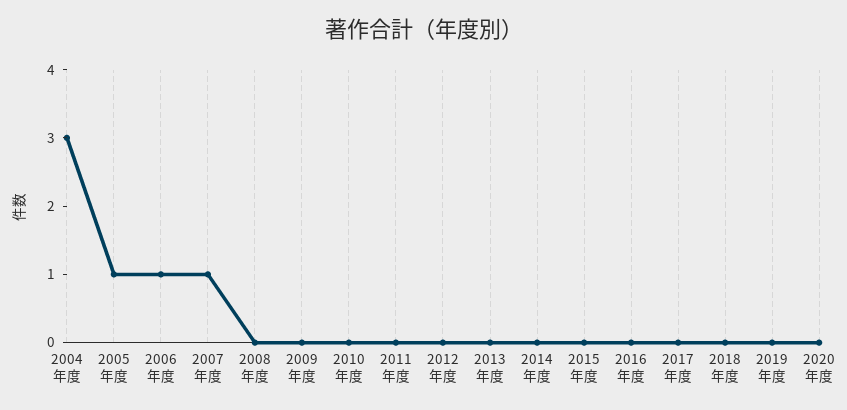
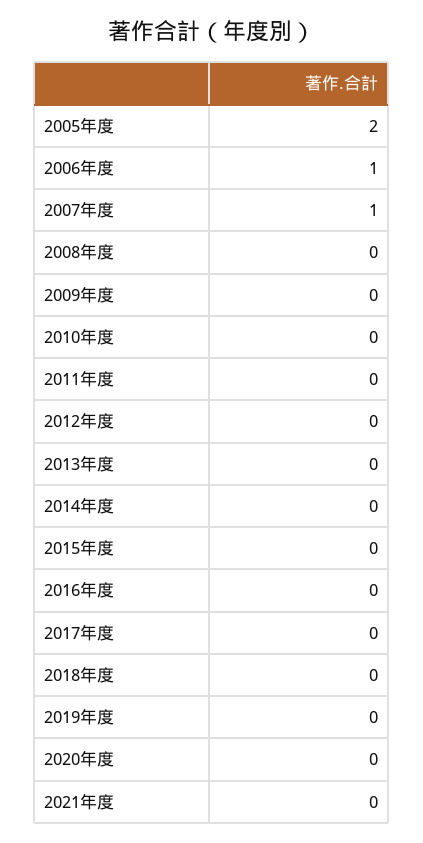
2004年度: 3 -> none
2005年度: 1 -> 2
2021年度: none -> 0

